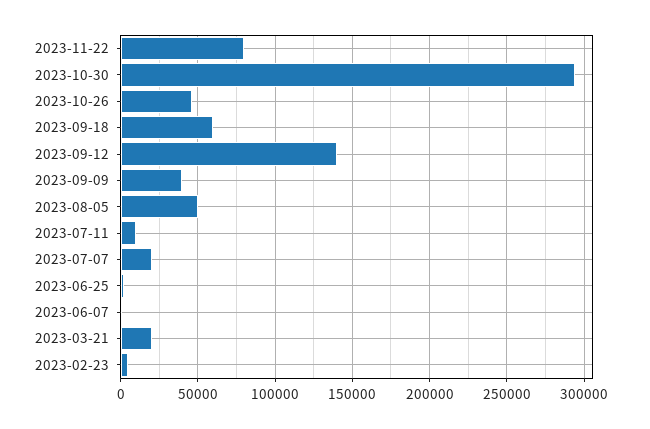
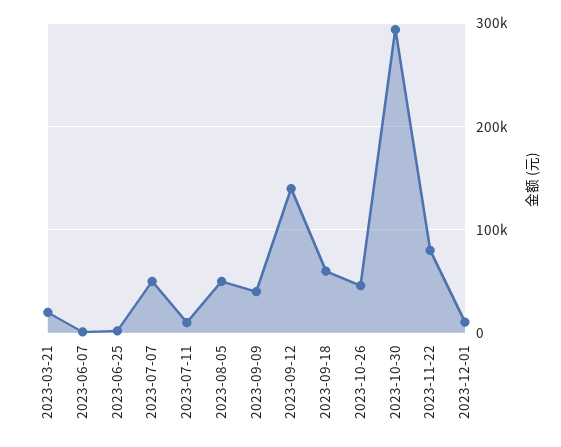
2023-07-07: 20000 -> 50000
2023-02-23: 5000 -> none
2023-12-01: none -> 10000

